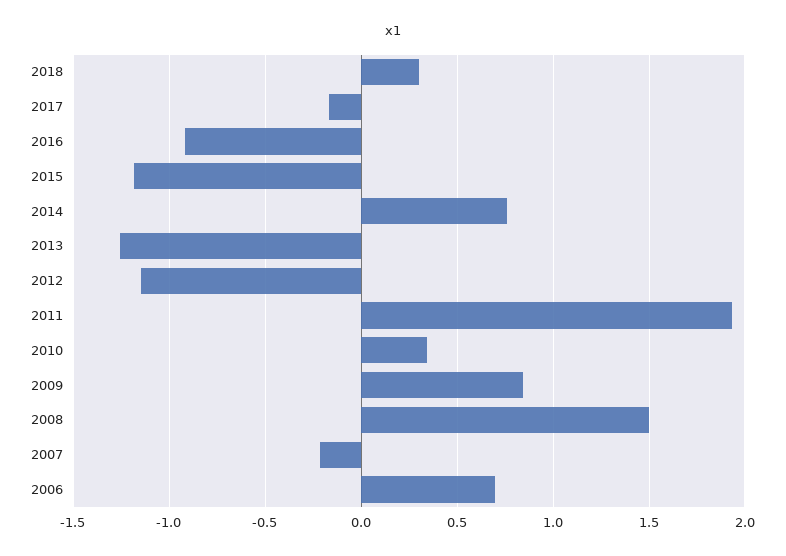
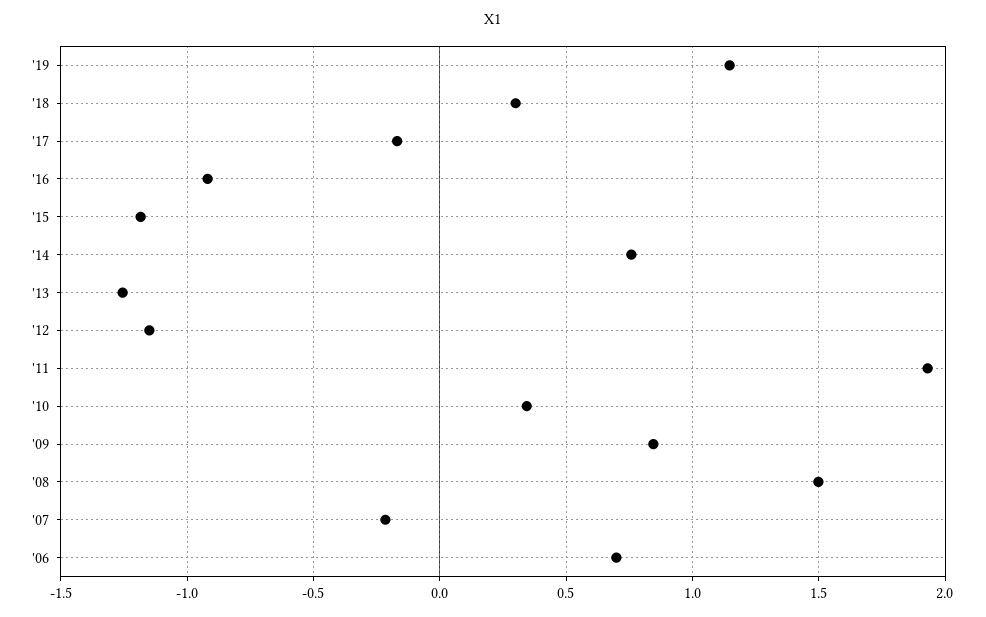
'19: none -> 1.15

